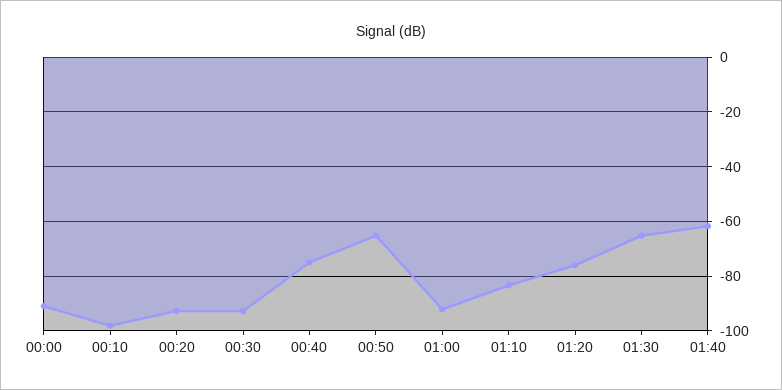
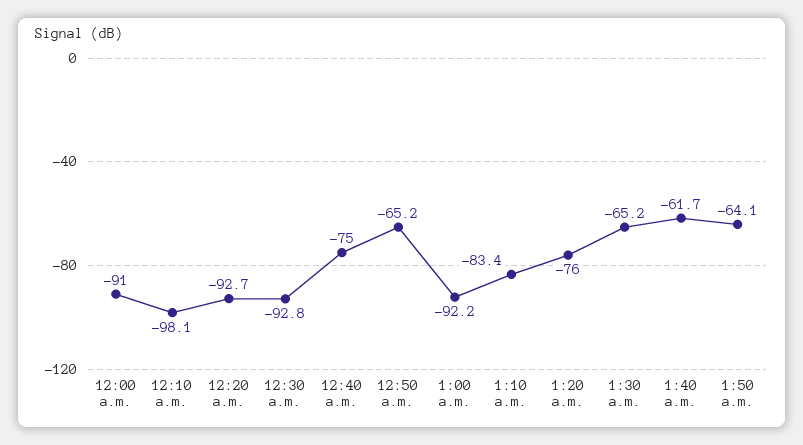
1:50 a.m.: none -> -64.1

